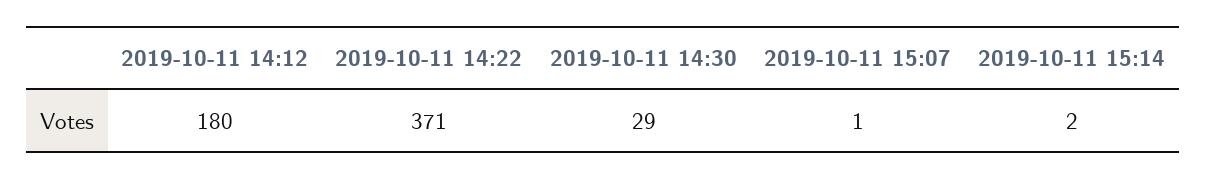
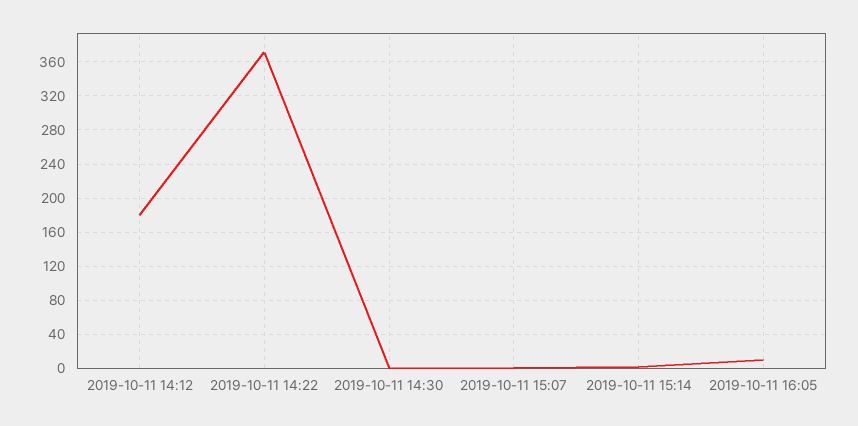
2019-10-11 14:30: 29 -> 0
2019-10-11 16:05: none -> 10

